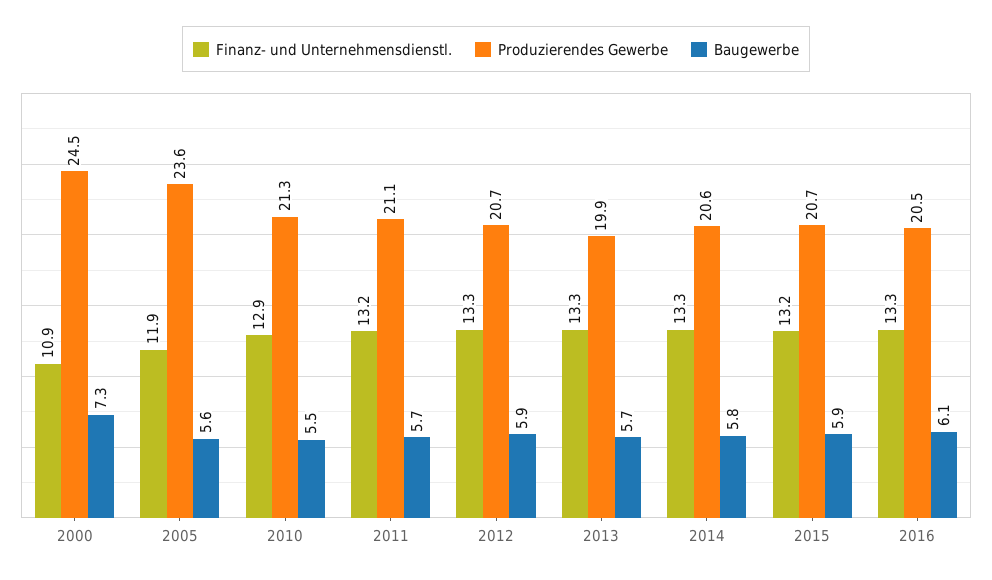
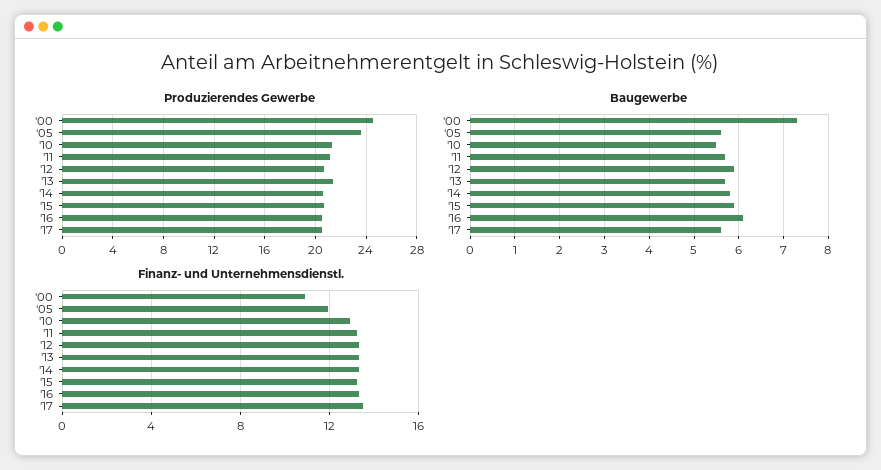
Produzierendes Gewerbe, 2013: 19.9 -> 21.5
Produzierendes Gewerbe, '17: none -> 20.5
Baugewerbe, '17: none -> 5.5
Finanz- und Unternehmensdienstl., '17: none -> 13.5

